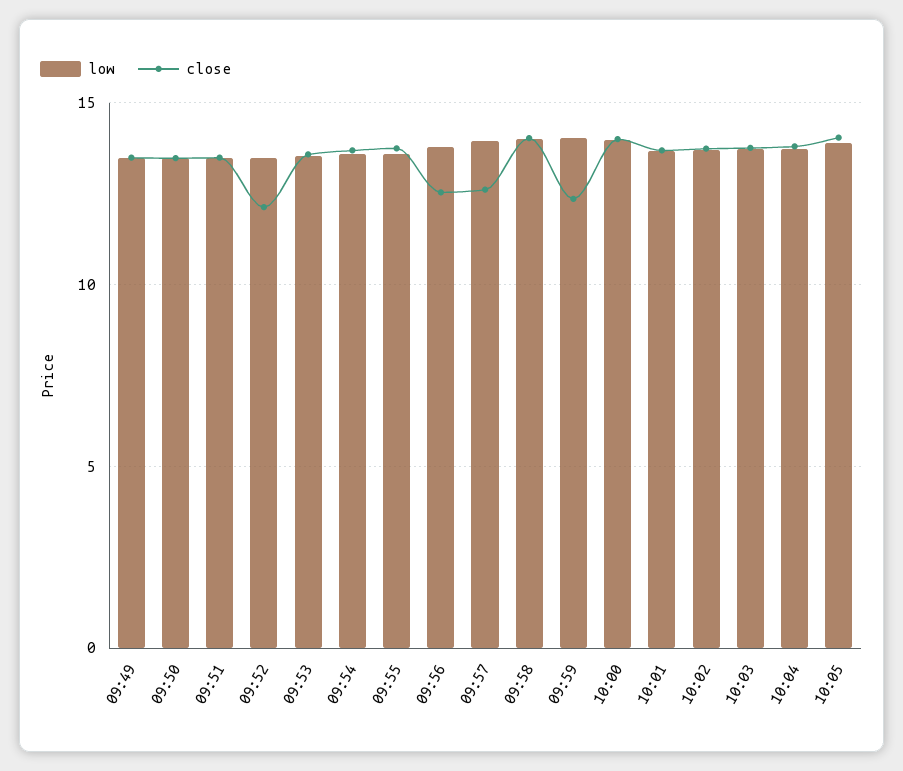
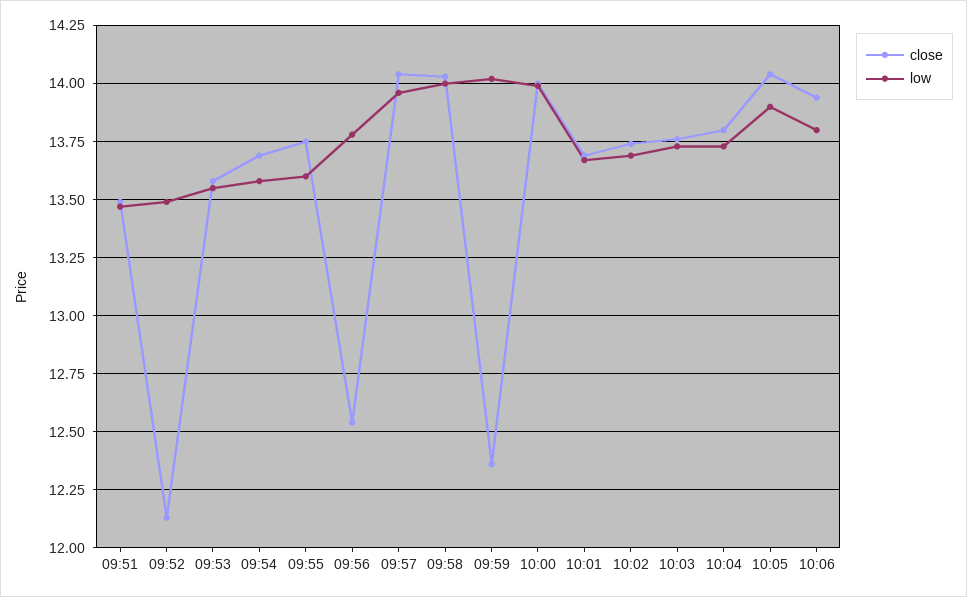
low, 09:49: 13.5 -> none
close, 09:49: 13.5 -> none
low, 09:50: 13.5 -> none
close, 09:50: 13.5 -> none
close, 09:57: 12.5 -> 14.05
close, 10:06: none -> 13.95
low, 10:06: none -> 13.8

